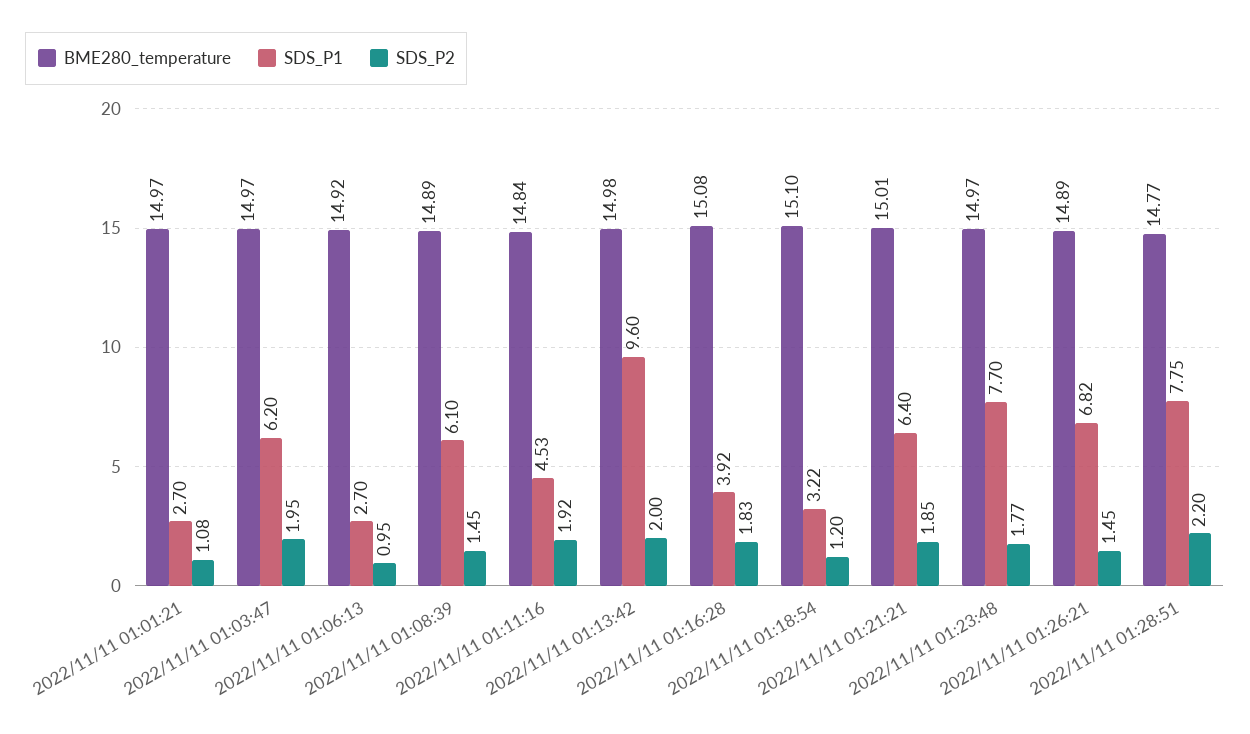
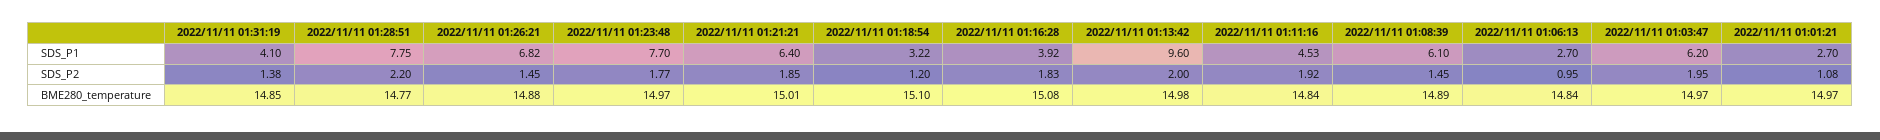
BME280_temperature, 2022/11/11 01:06:13: 14.92 -> 14.84
BME280_temperature, 2022/11/11 01:26:21: 14.89 -> 14.88
SDS_P1, 2022/11/11 01:31:19: none -> 4.1
SDS_P2, 2022/11/11 01:31:19: none -> 1.38
BME280_temperature, 2022/11/11 01:31:19: none -> 14.85

